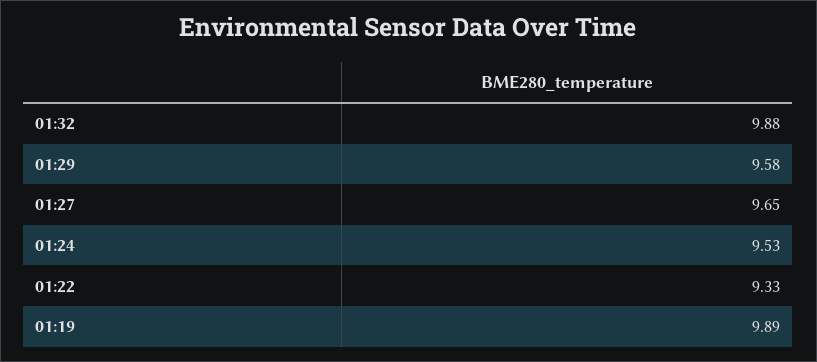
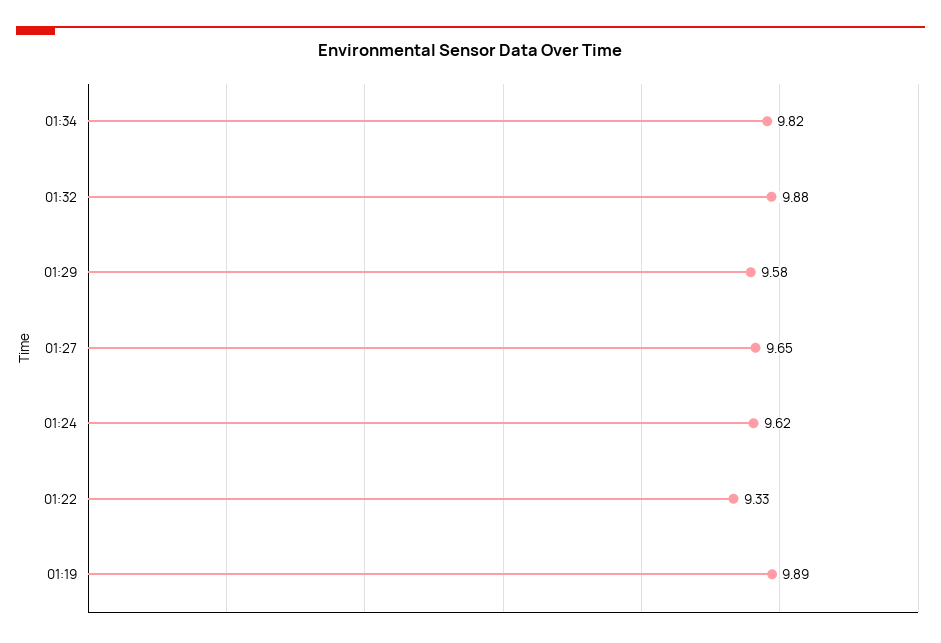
01:24: 9.53 -> 9.62
01:34: none -> 9.82

